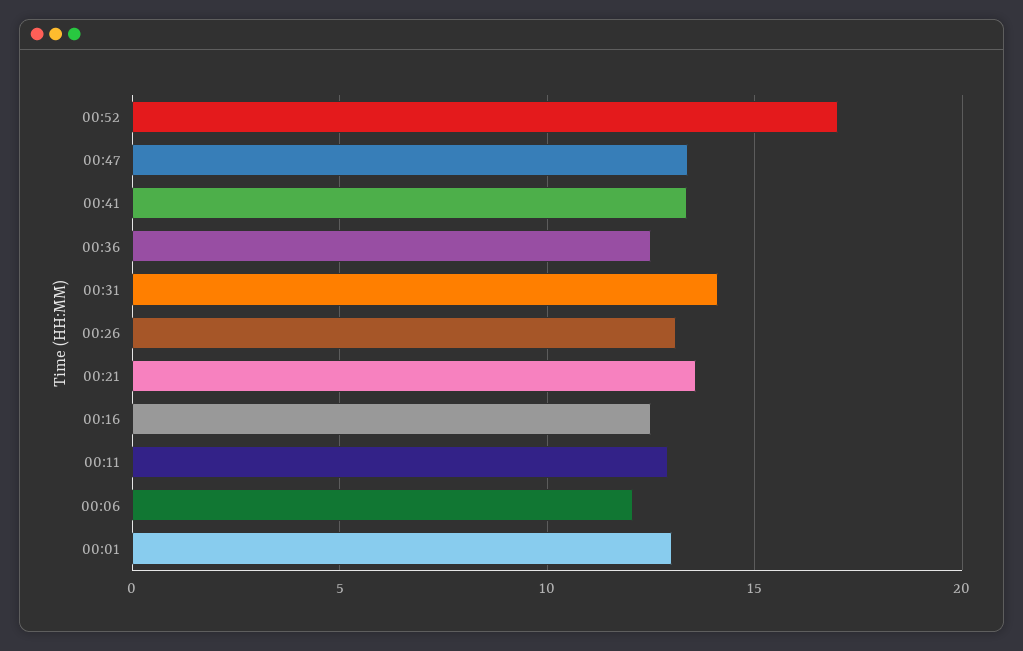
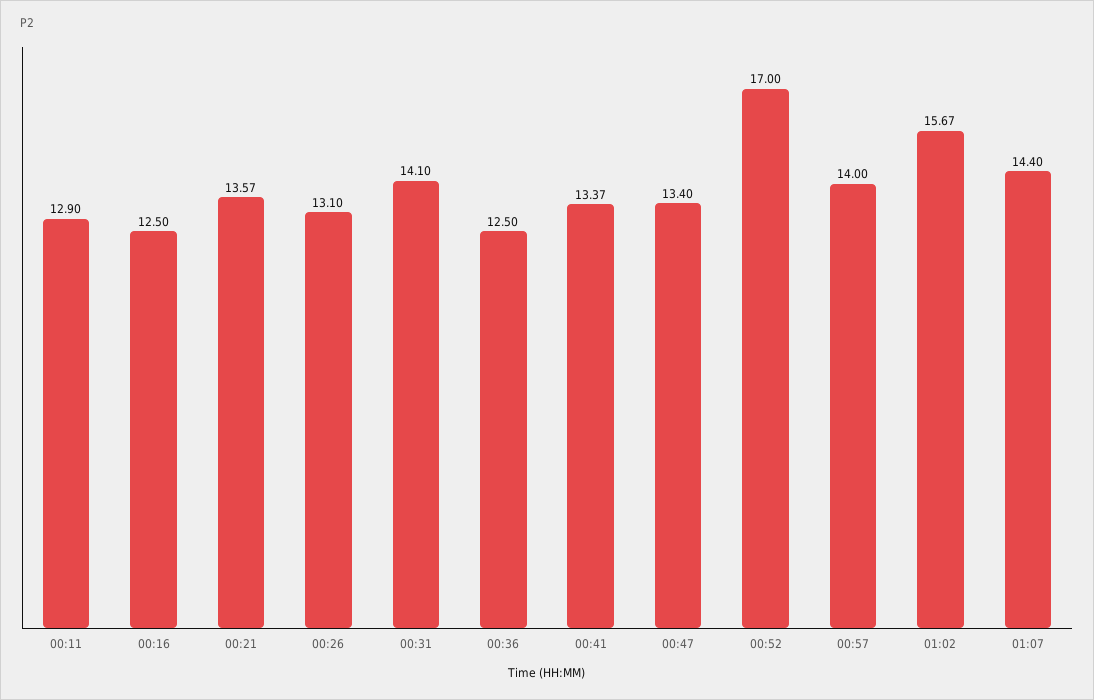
00:06: 12 -> none
00:01: 13 -> none
00:57: none -> 14
01:02: none -> 15.67
01:07: none -> 14.4

